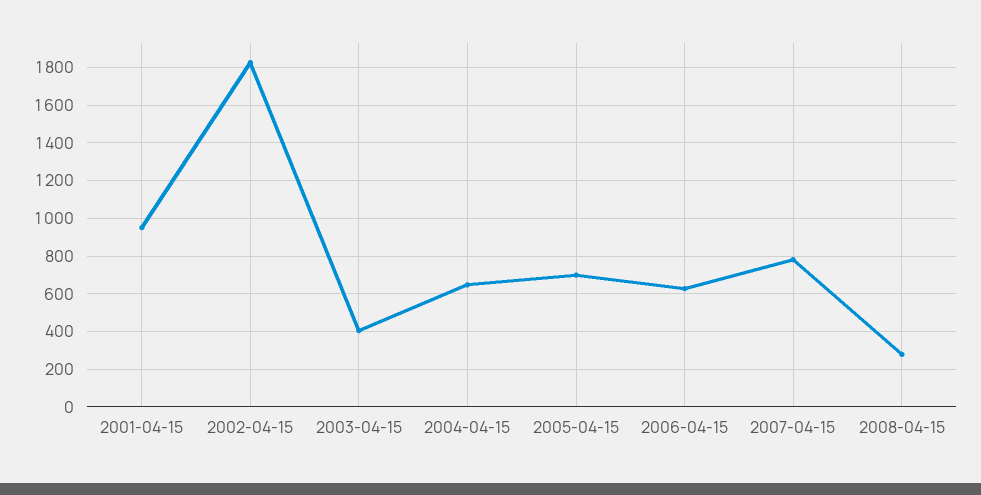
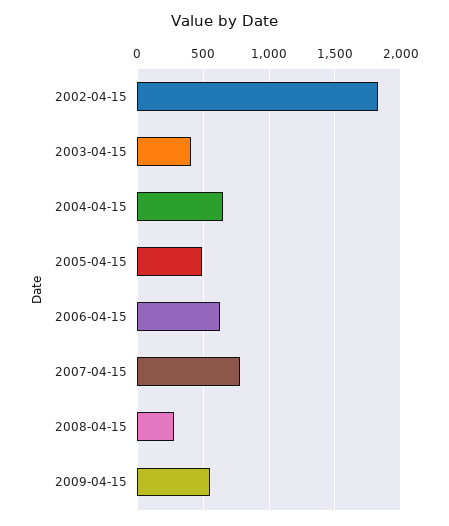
2001-04-15: 950 -> none
2005-04-15: 700 -> 500
2009-04-15: none -> 550

